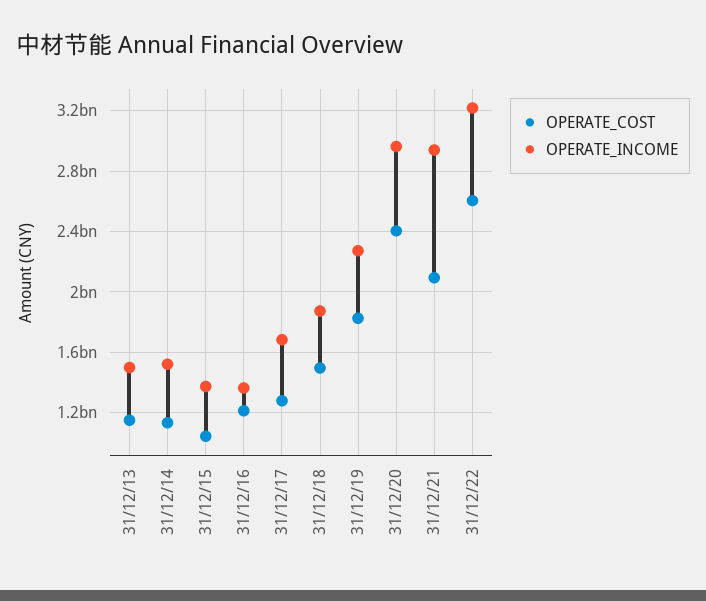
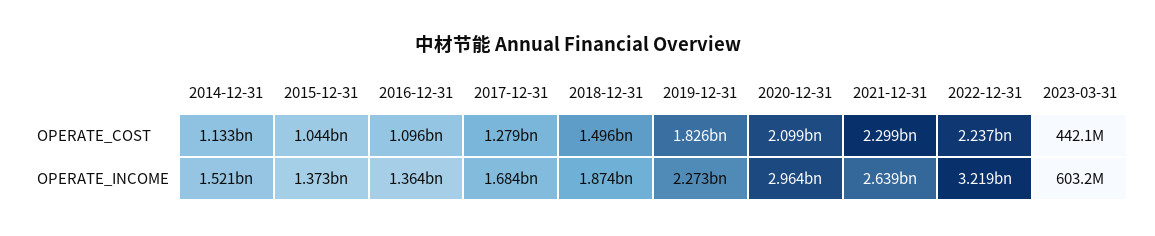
OPERATE_COST, 31/12/13: 1150000000 -> none
OPERATE_INCOME, 31/12/13: 1500000000 -> none
OPERATE_COST, 31/12/16: 1200000000 -> 1096000000
OPERATE_COST, 31/12/20: 2400000000 -> 2099000000
OPERATE_COST, 31/12/21: 2100000000 -> 2299000000
OPERATE_INCOME, 31/12/21: 2950000000 -> 2639000000
OPERATE_COST, 31/12/22: 2600000000 -> 2237000000
OPERATE_COST, 2023-03-31: none -> 442100000
OPERATE_INCOME, 2023-03-31: none -> 603200000

